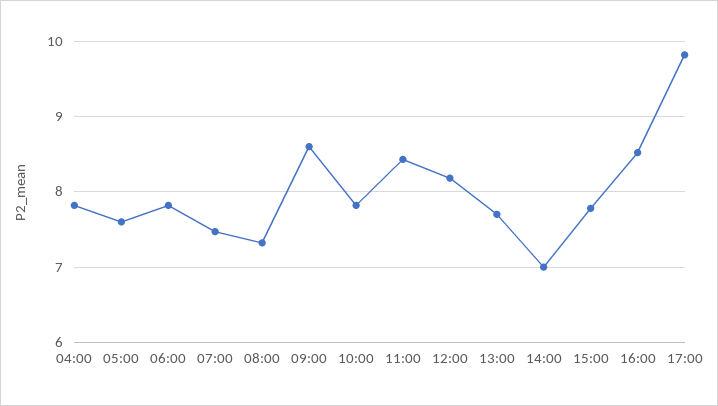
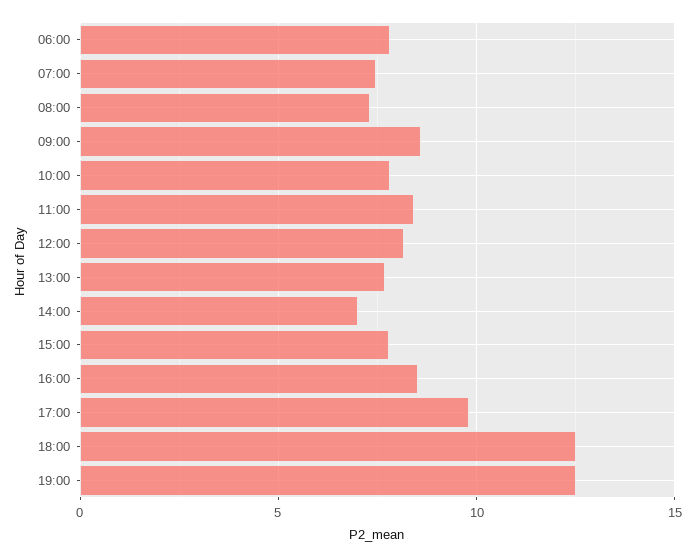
04:00: 7.8 -> none
05:00: 7.6 -> none
18:00: none -> 12.5
19:00: none -> 12.5

